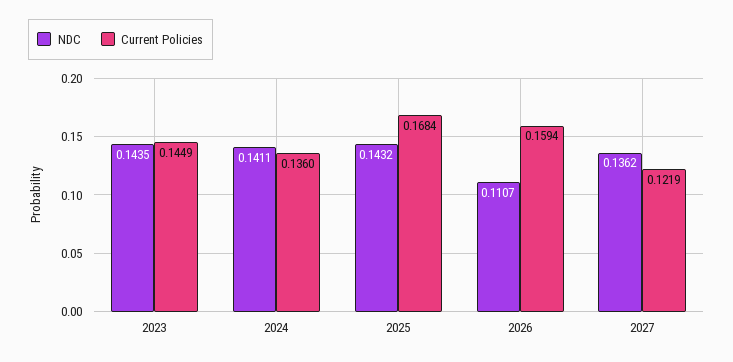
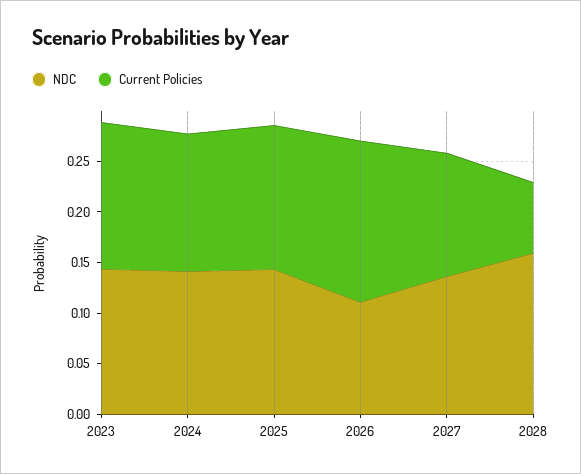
Current Policies, 2025: 0.1684 -> 0.14
NDC, 2028: none -> 0.16
Current Policies, 2028: none -> 0.07

